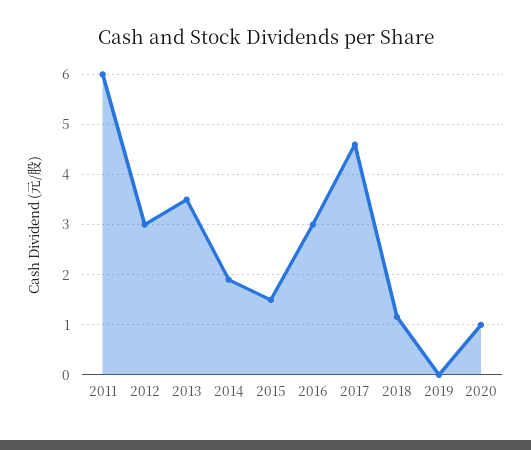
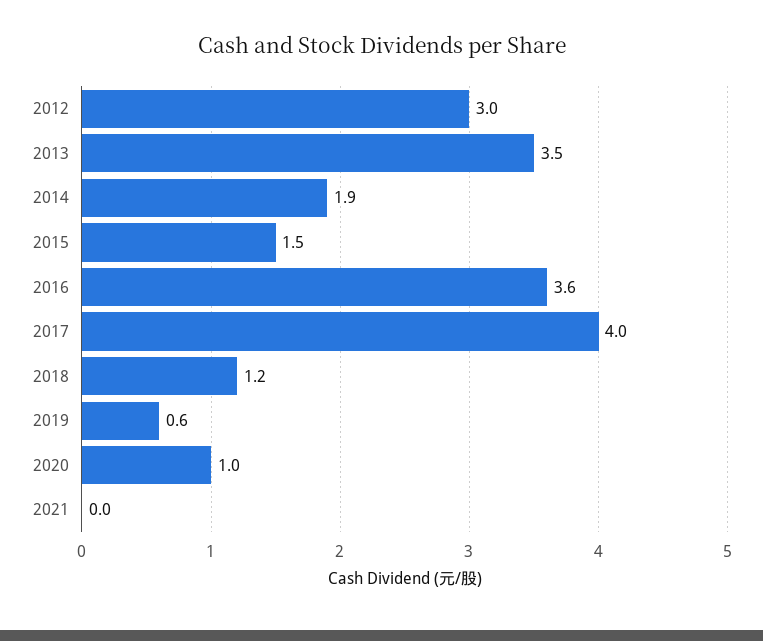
2011: 6 -> none
2016: 3 -> 3.6
2017: 4.6 -> 4
2019: 0 -> 0.6
2021: none -> 0

